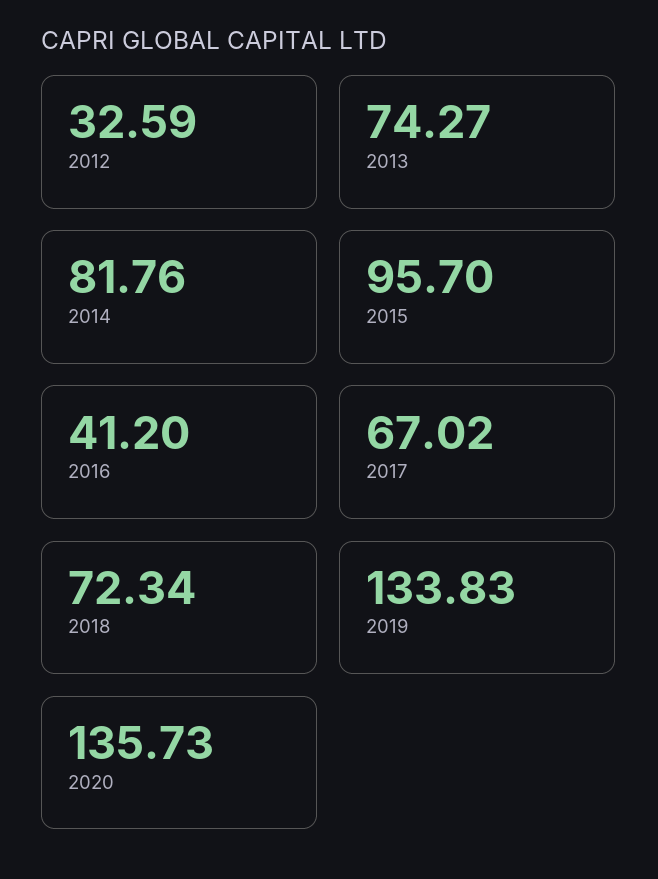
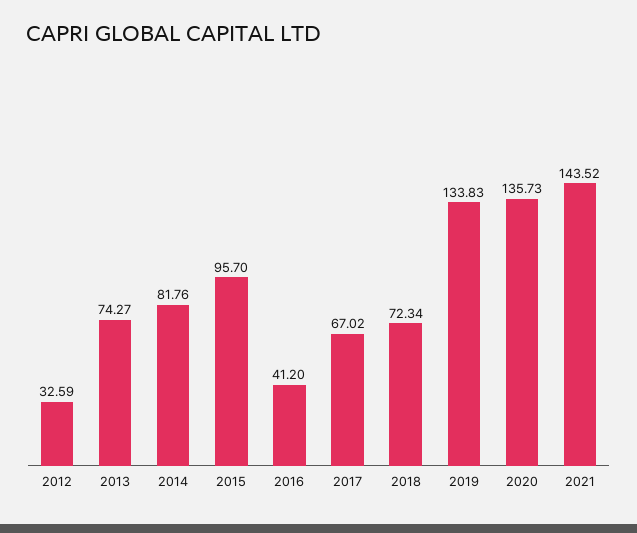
2021: none -> 143.52

